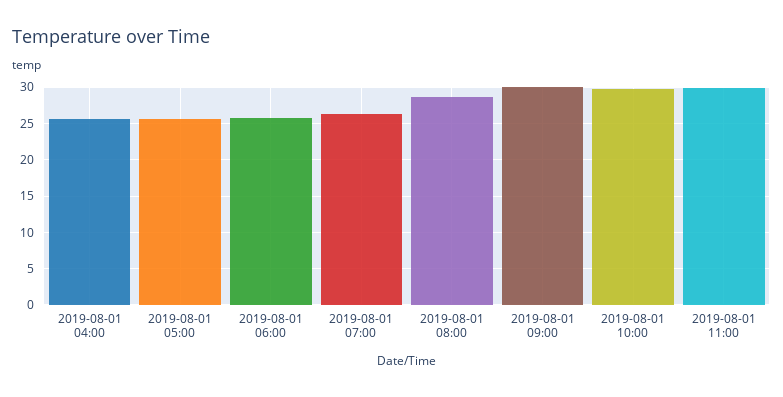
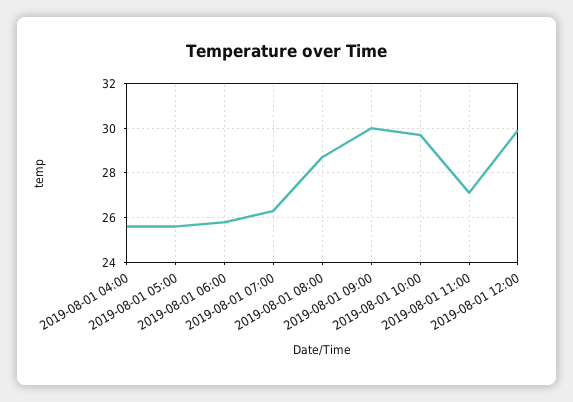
2019-08-01 11:00: 30 -> 27
2019-08-01 12:00: none -> 30

